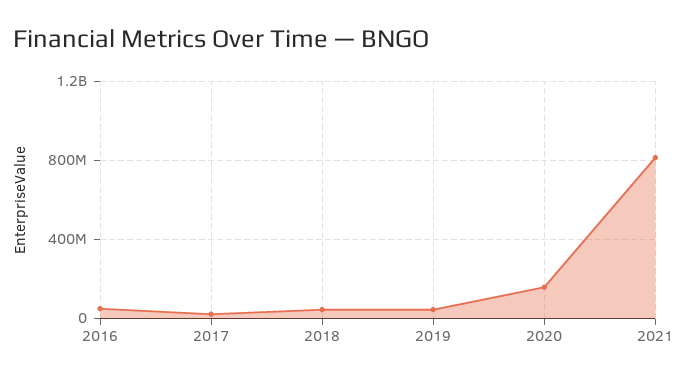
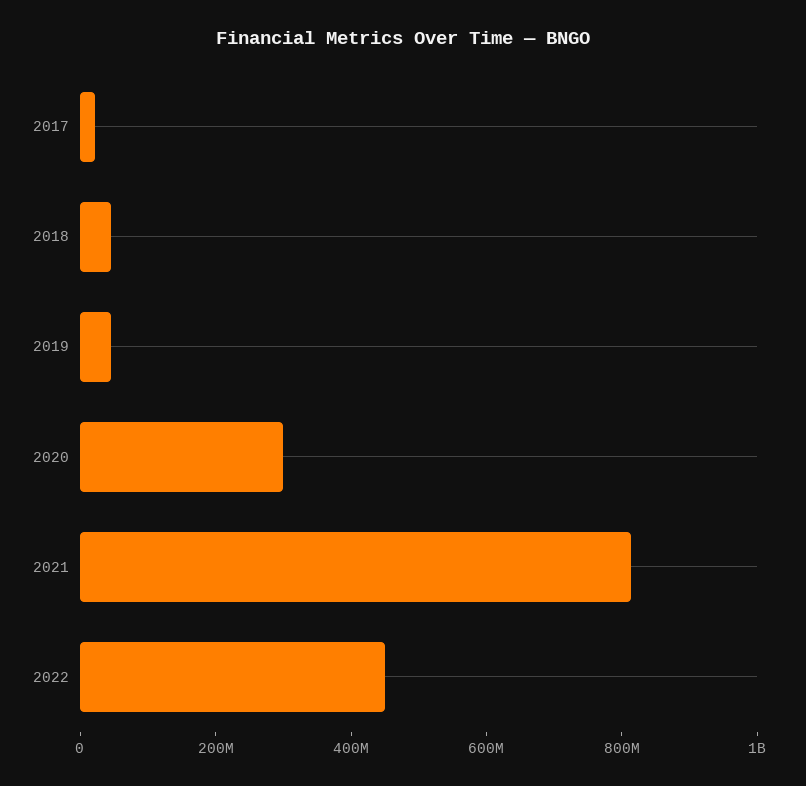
2016: 50000000 -> none
2020: 150000000 -> 300000000
2022: none -> 450000000

